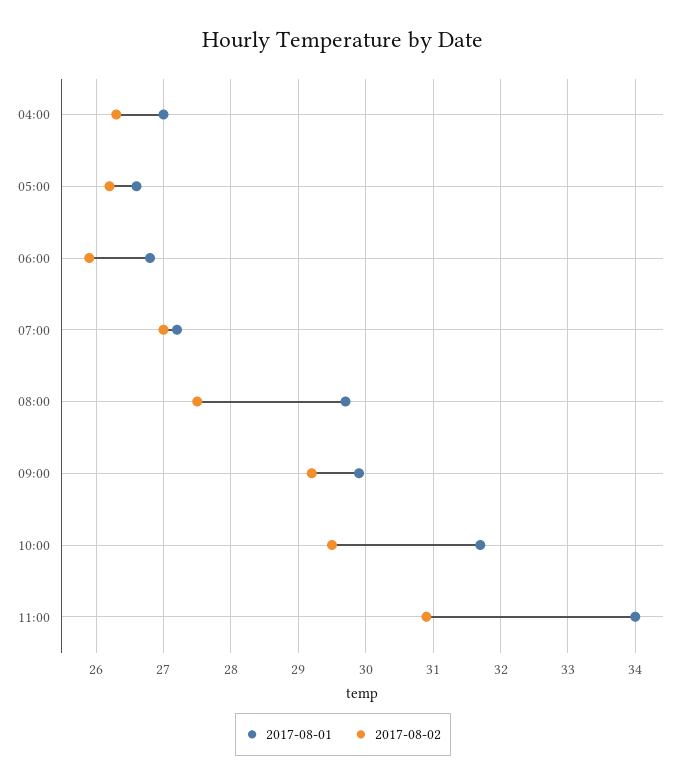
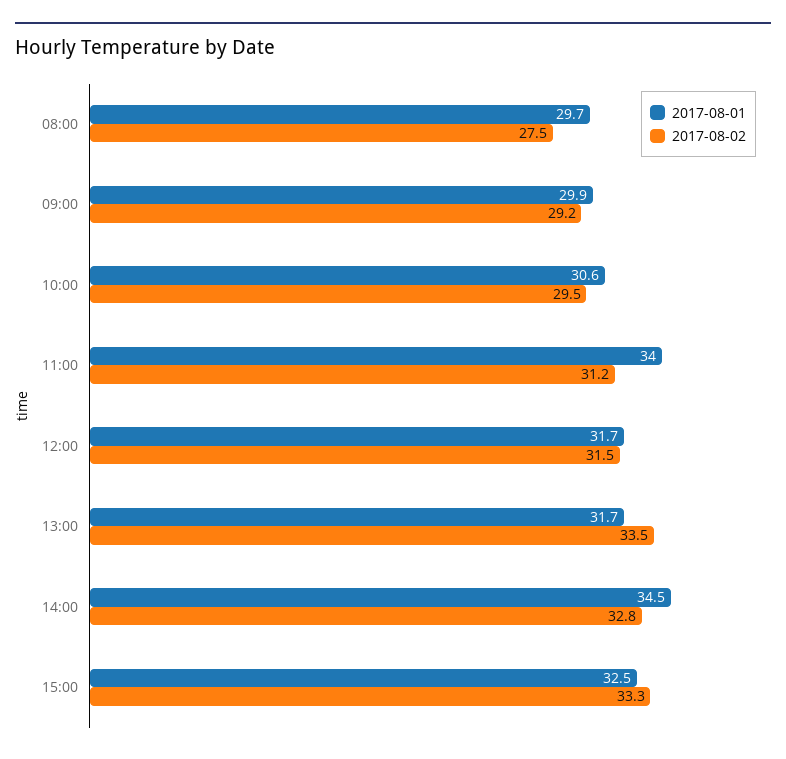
2017-08-01, 04:00: 27 -> none
2017-08-02, 04:00: 26.3 -> none
2017-08-01, 05:00: 26.6 -> none
2017-08-02, 05:00: 26.2 -> none
2017-08-01, 06:00: 26.8 -> none
2017-08-02, 06:00: 25.9 -> none
2017-08-01, 07:00: 27.2 -> none
2017-08-02, 07:00: 27 -> none
2017-08-01, 10:00: 31.7 -> 30.6
2017-08-02, 11:00: 30.9 -> 31.2
2017-08-01, 12:00: none -> 31.7
2017-08-02, 12:00: none -> 31.5
2017-08-01, 13:00: none -> 31.7
2017-08-02, 13:00: none -> 33.5
2017-08-01, 14:00: none -> 34.5
2017-08-02, 14:00: none -> 32.8
2017-08-01, 15:00: none -> 32.5
2017-08-02, 15:00: none -> 33.3

